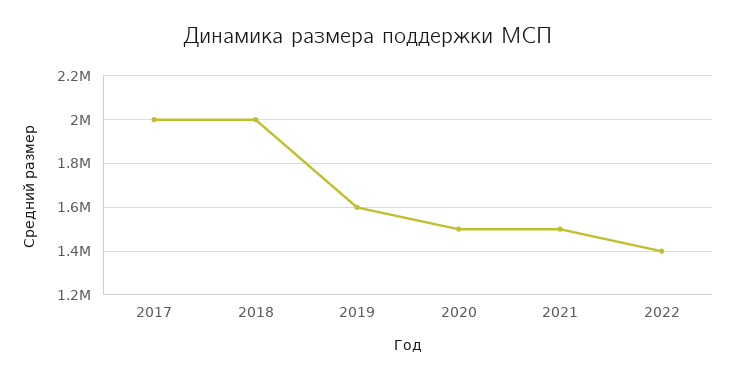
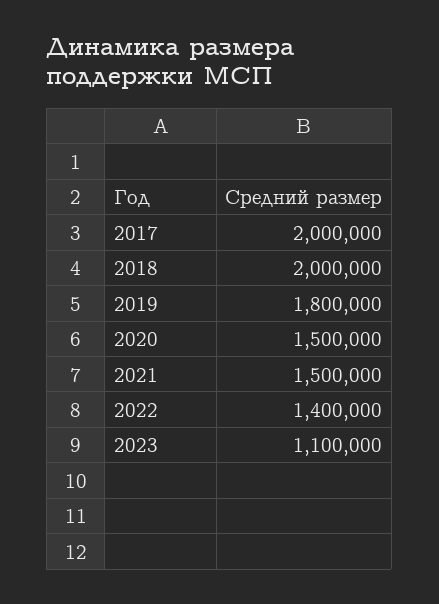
2019: 1600000 -> 1800000
2023: none -> 1100000

